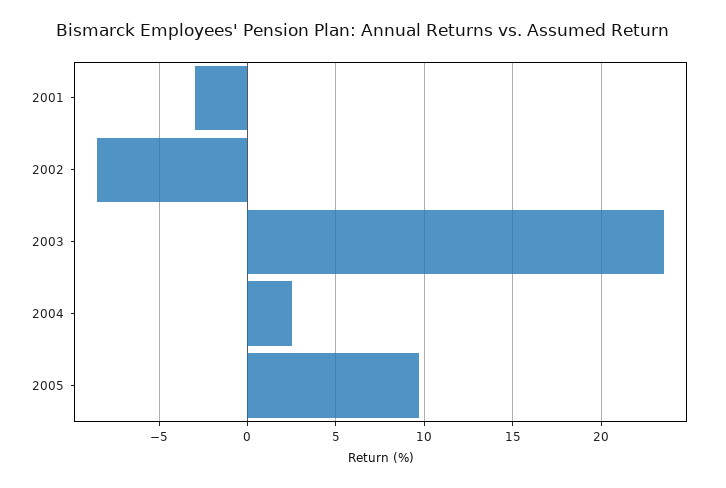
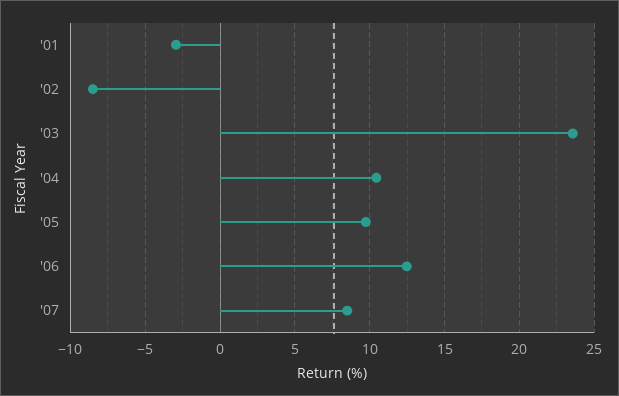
2004: 2.5 -> 10.5
'06: none -> 12.5
'07: none -> 8.5

